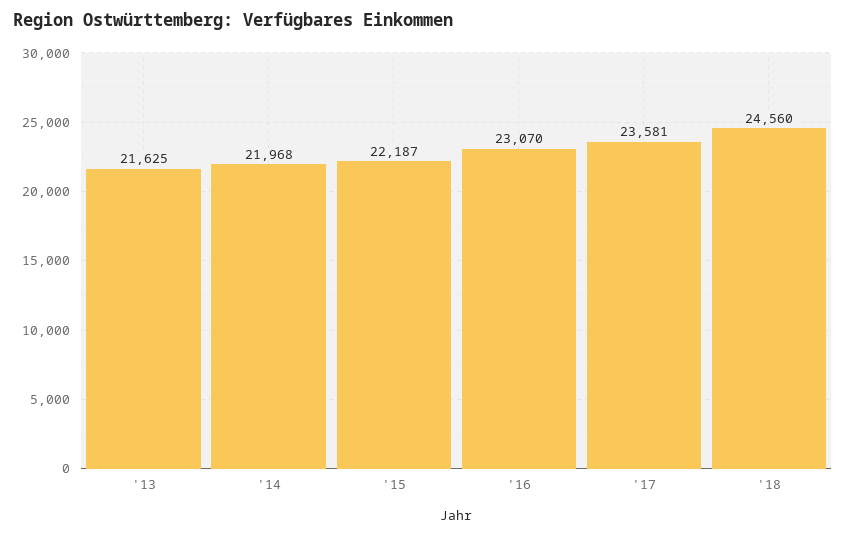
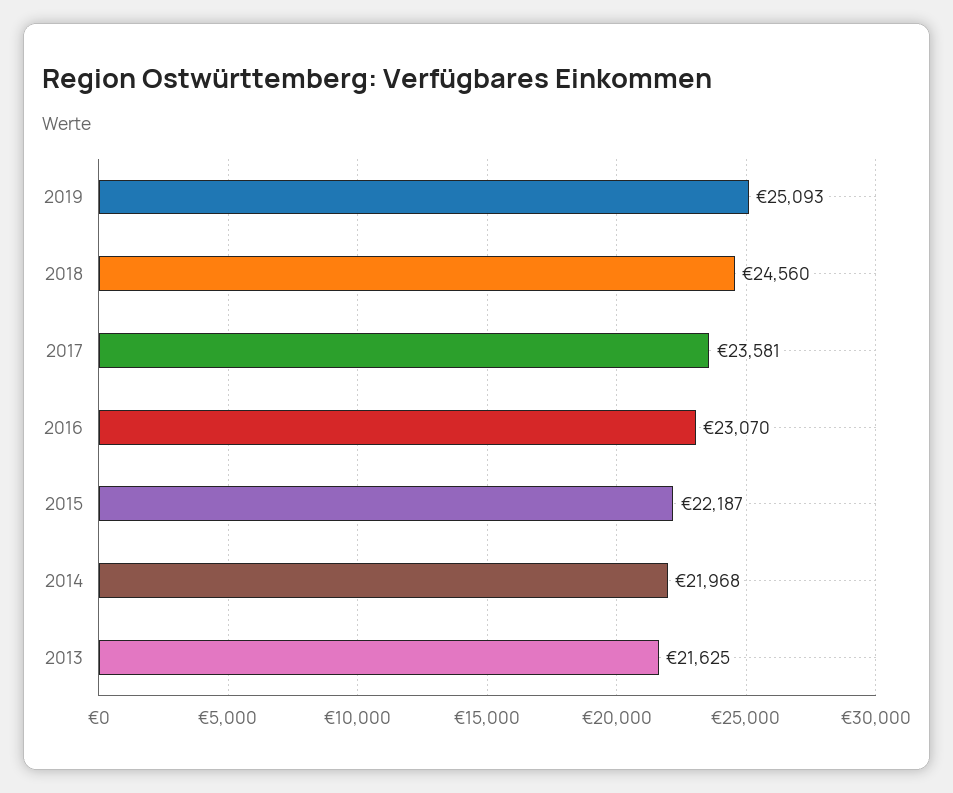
2019: none -> 25093

